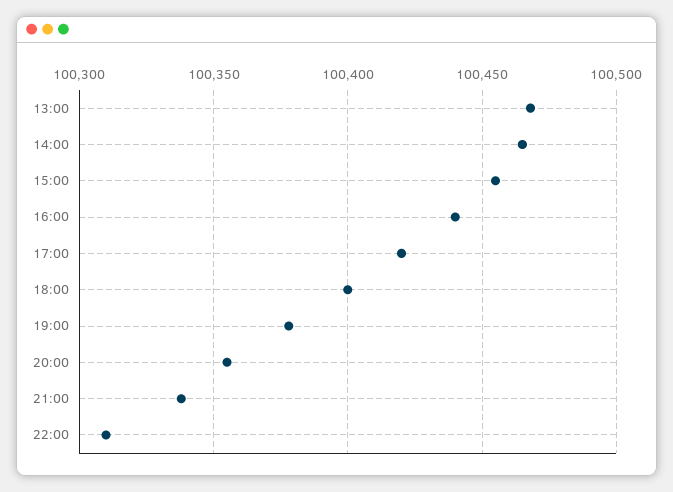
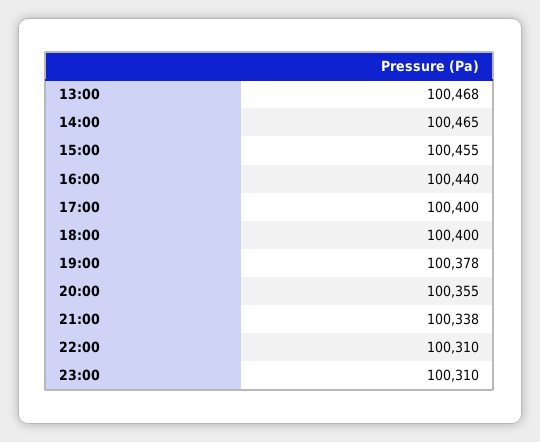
17:00: 100420 -> 100400
23:00: none -> 100310

